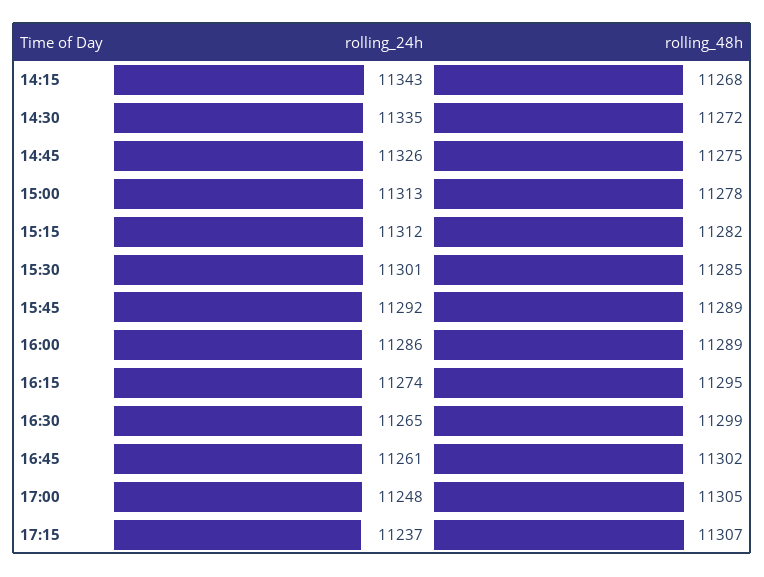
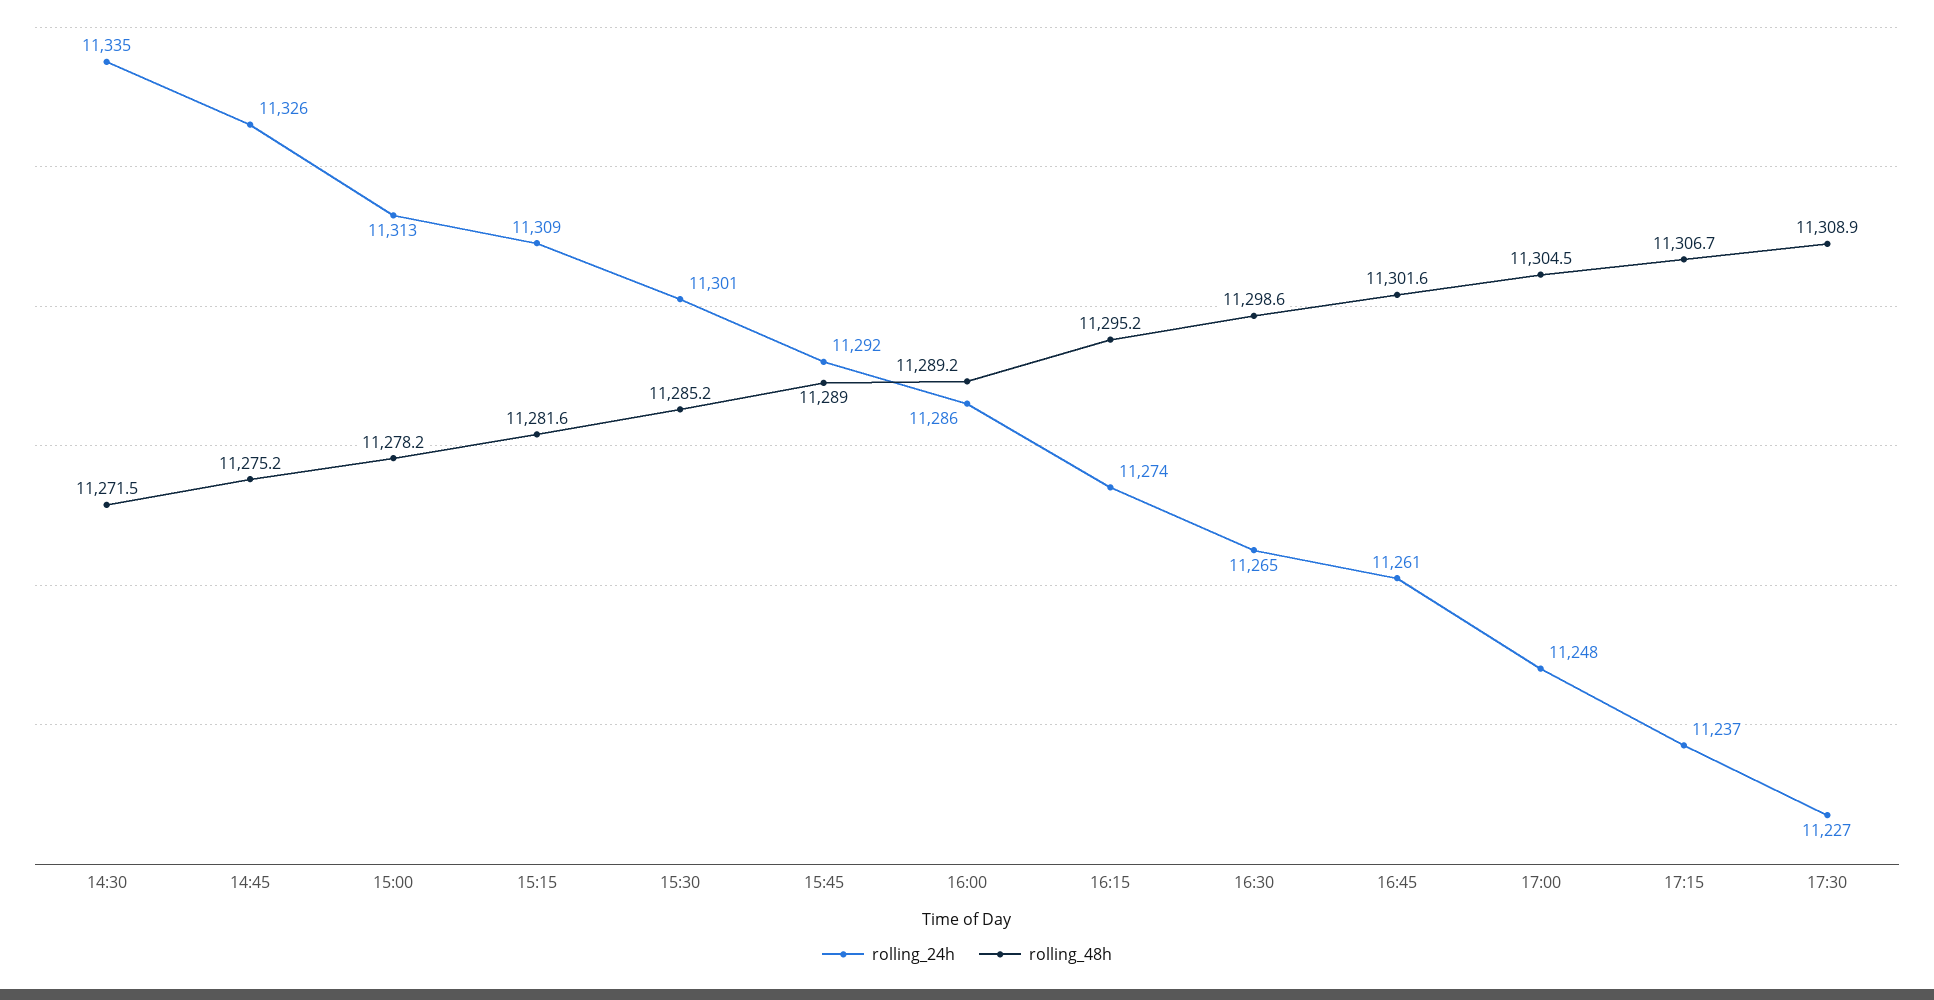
rolling_24h, 14:15: 11343 -> none
rolling_48h, 14:15: 11268 -> none
rolling_24h, 15:15: 11312 -> 11309
rolling_24h, 17:30: none -> 11227
rolling_48h, 17:30: none -> 11308.9

